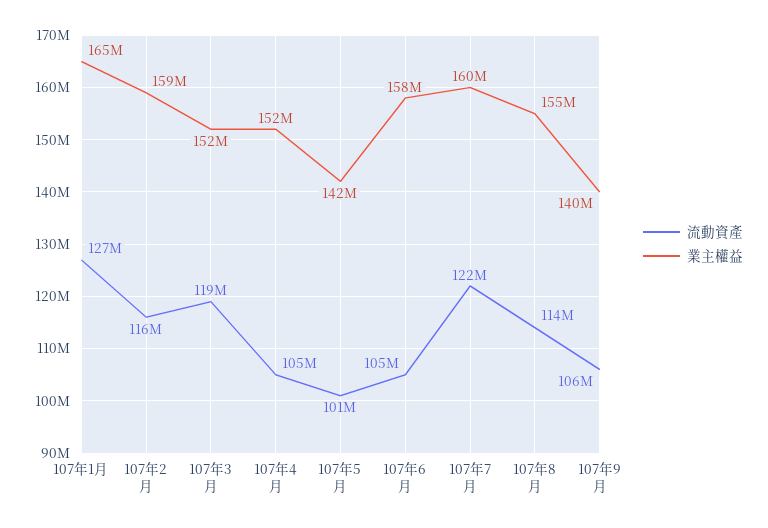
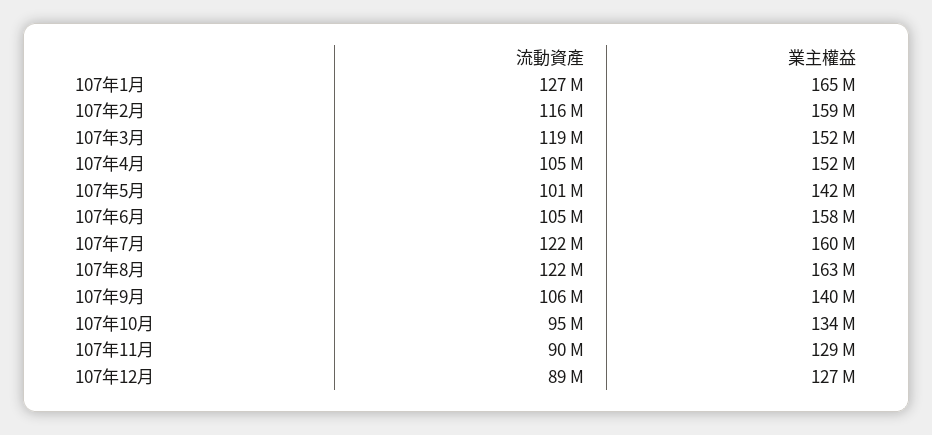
流動資產, 107年8月: 114000000 -> 122000000
業主權益, 107年8月: 155000000 -> 163000000
流動資產, 107年10月: none -> 95000000
業主權益, 107年10月: none -> 134000000
流動資產, 107年11月: none -> 90000000
業主權益, 107年11月: none -> 129000000
流動資產, 107年12月: none -> 89000000
業主權益, 107年12月: none -> 127000000

